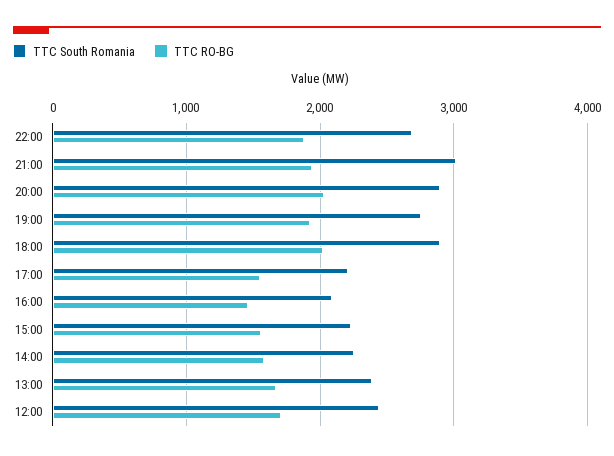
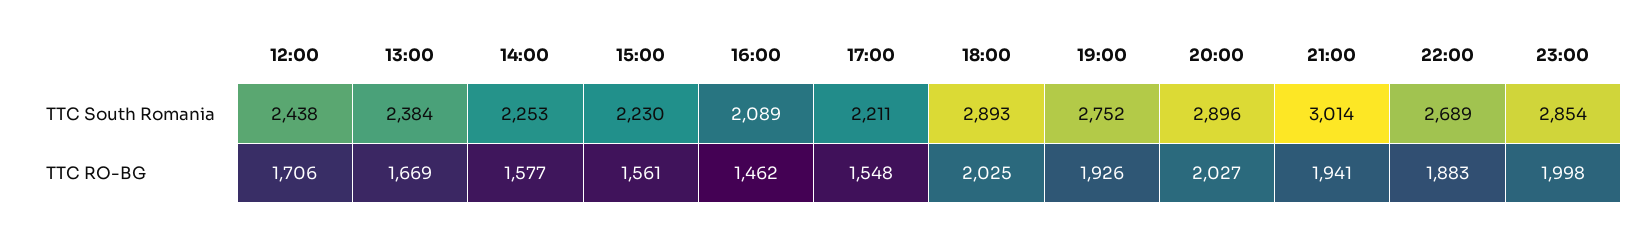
TTC South Romania, 23:00: none -> 2854
TTC RO-BG, 23:00: none -> 1998

